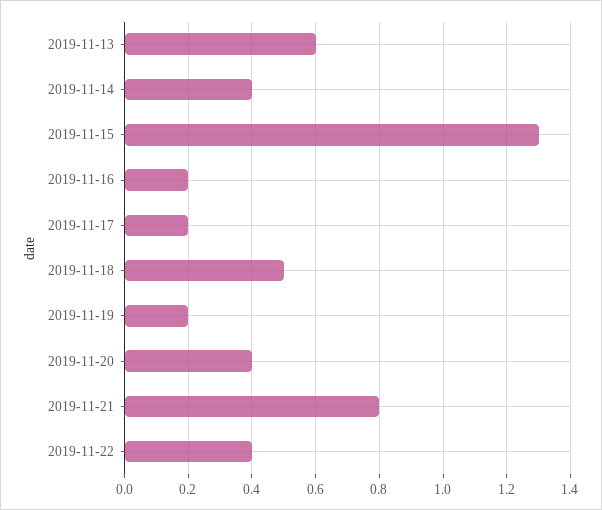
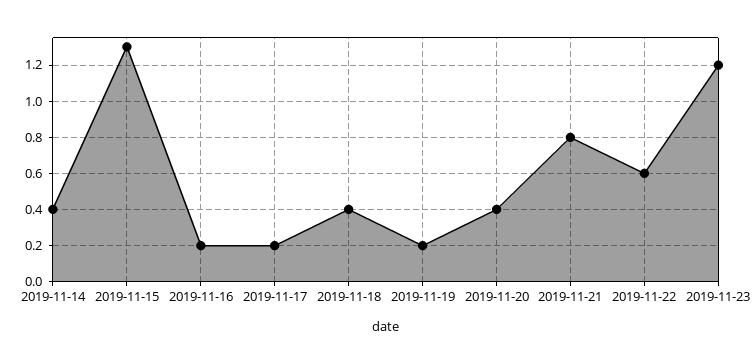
2019-11-13: 0.6 -> none
2019-11-18: 0.5 -> 0.4
2019-11-22: 0.4 -> 0.6
2019-11-23: none -> 1.2

